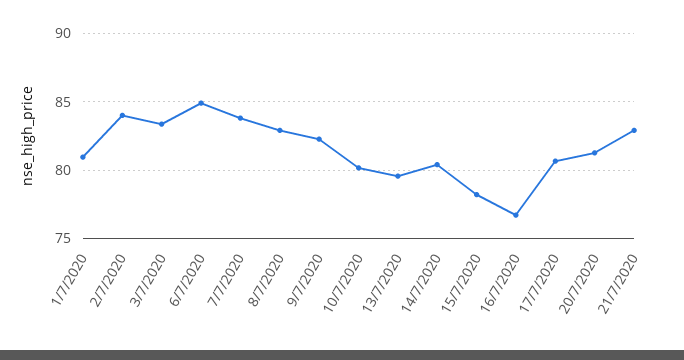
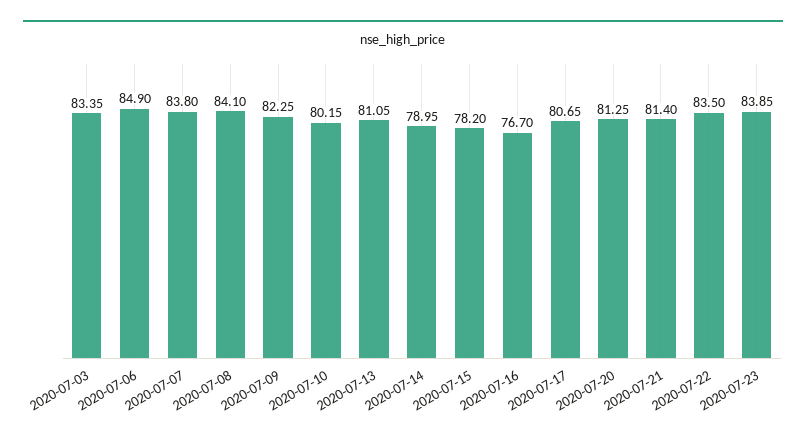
1/7/2020: 81 -> none
2/7/2020: 84 -> none
8/7/2020: 83 -> 84.1
13/7/2020: 79.5 -> 81.05
14/7/2020: 80.5 -> 78.95
21/7/2020: 83 -> 81.4
2020-07-22: none -> 83.5
2020-07-23: none -> 83.85

